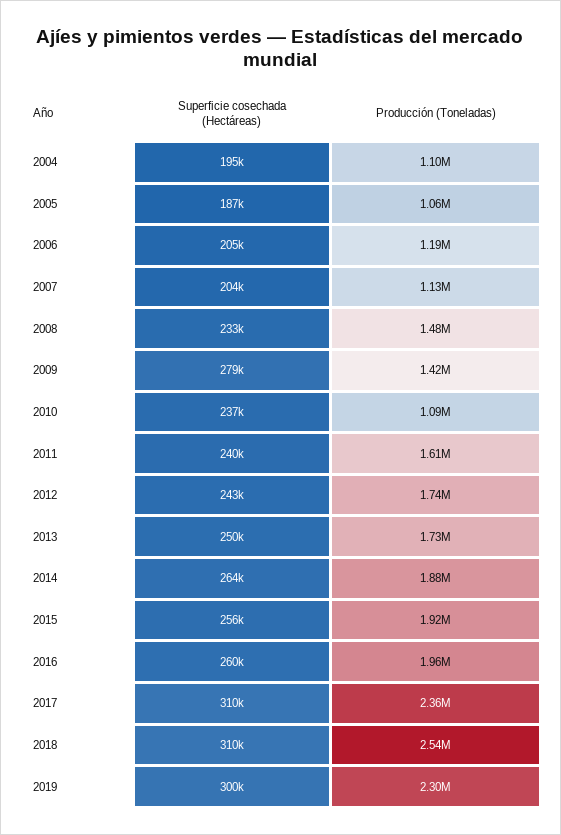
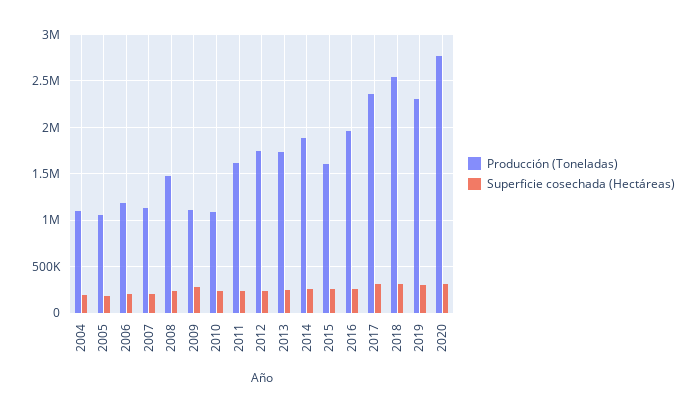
Producción (Toneladas), 2009: 1420000 -> 1100000
Producción (Toneladas), 2015: 1920000 -> 1600000
Producción (Toneladas), 2020: none -> 2800000
Superficie cosechada (Hectáreas), 2020: none -> 300000

